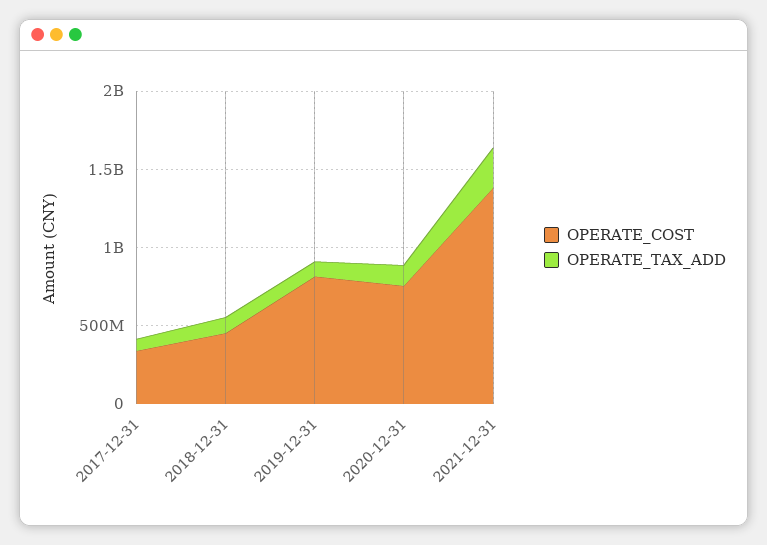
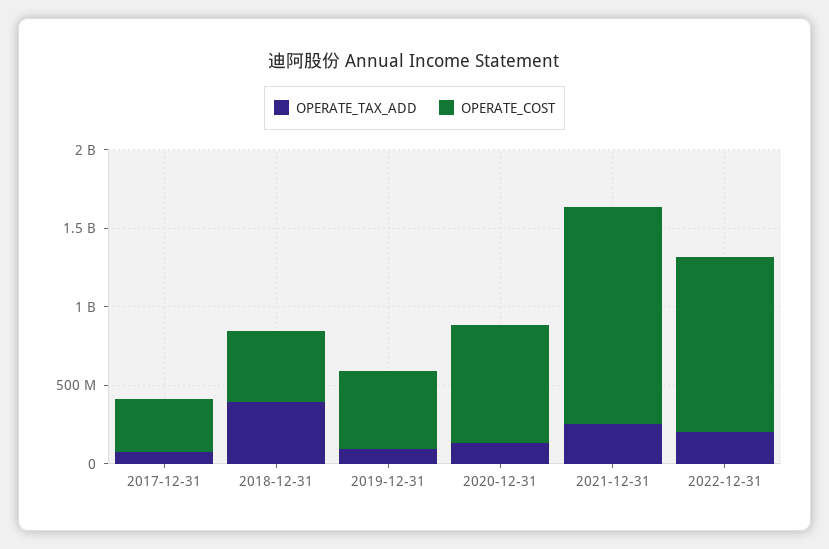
OPERATE_TAX_ADD, 2018-12-31: 100000000 -> 400000000
OPERATE_COST, 2019-12-31: 800000000 -> 500000000
OPERATE_TAX_ADD, 2022-12-31: none -> 200000000
OPERATE_COST, 2022-12-31: none -> 1100000000

